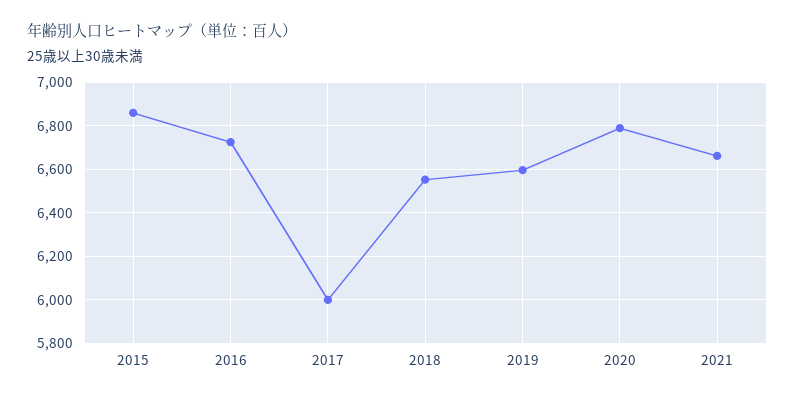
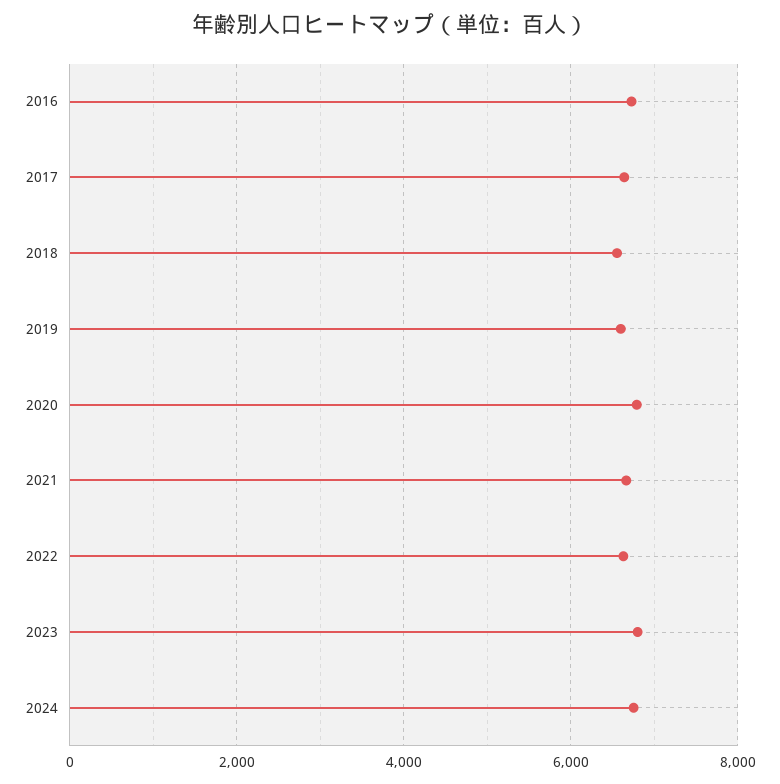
2015: 6850 -> none
2017: 6000 -> 6600
2022: none -> 6600
2023: none -> 6800
2024: none -> 6800

